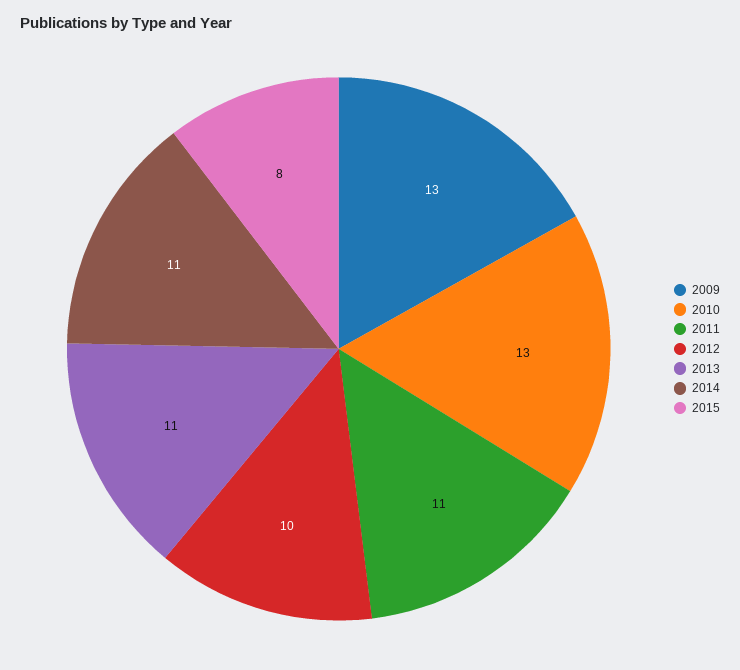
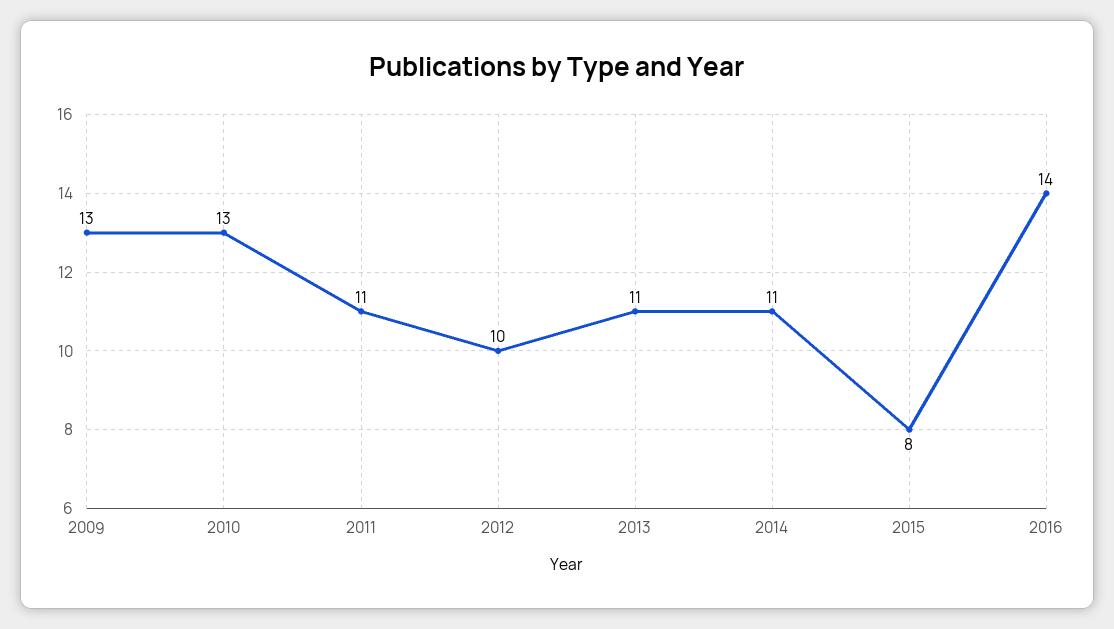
2016: none -> 14

